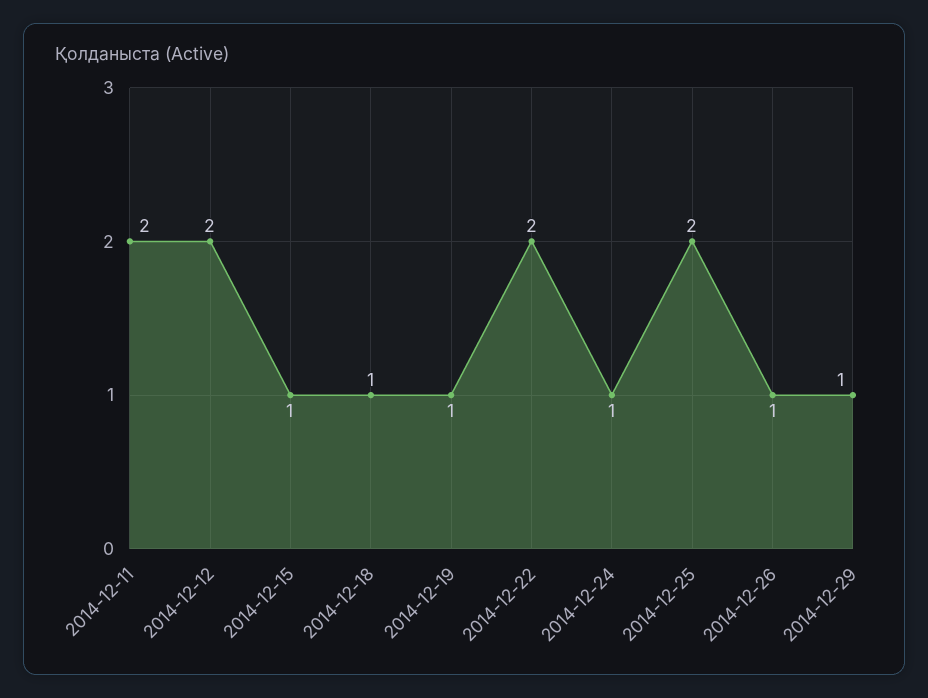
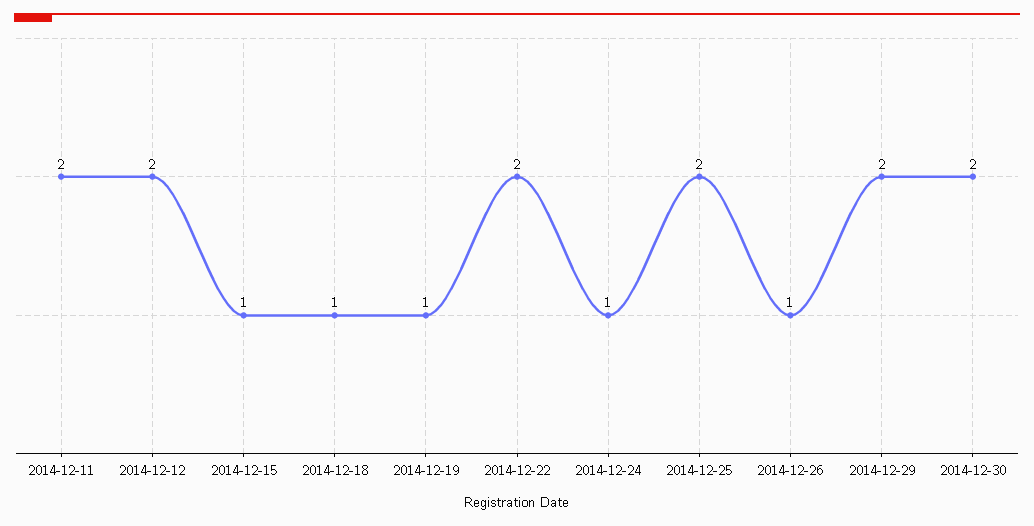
2014-12-29: 1 -> 2
2014-12-30: none -> 2

